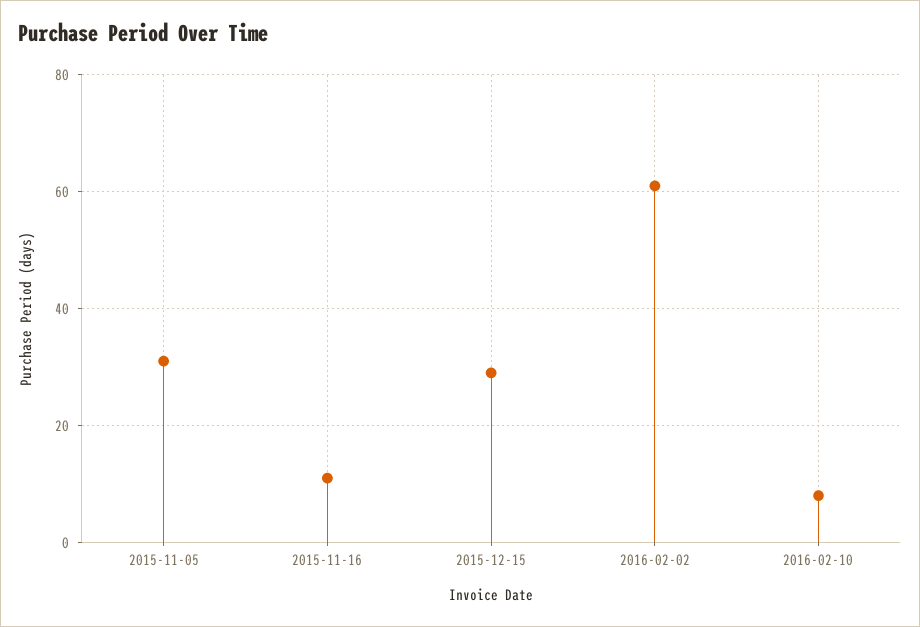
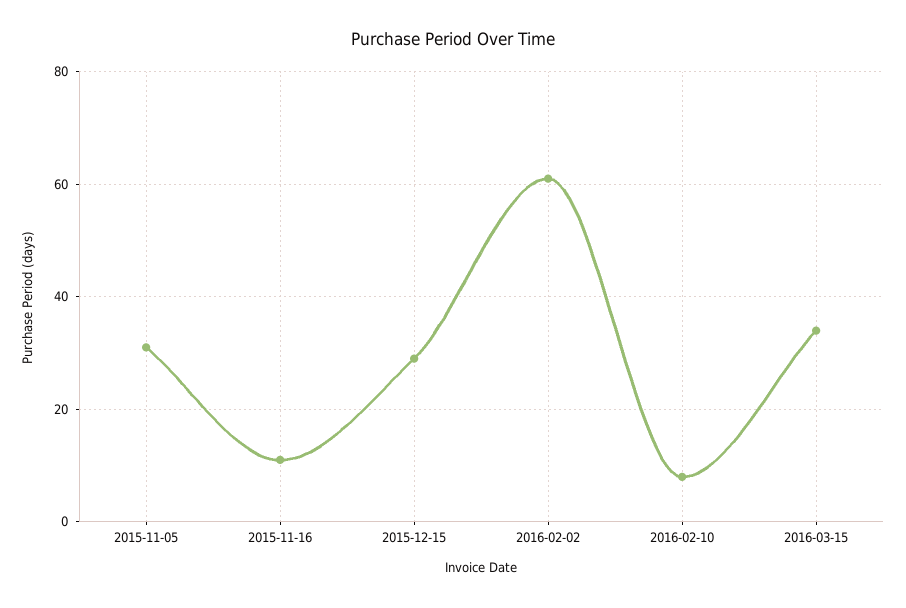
2016-03-15: none -> 35

